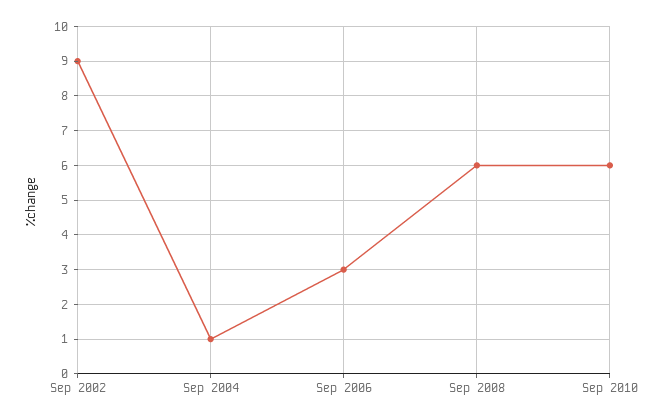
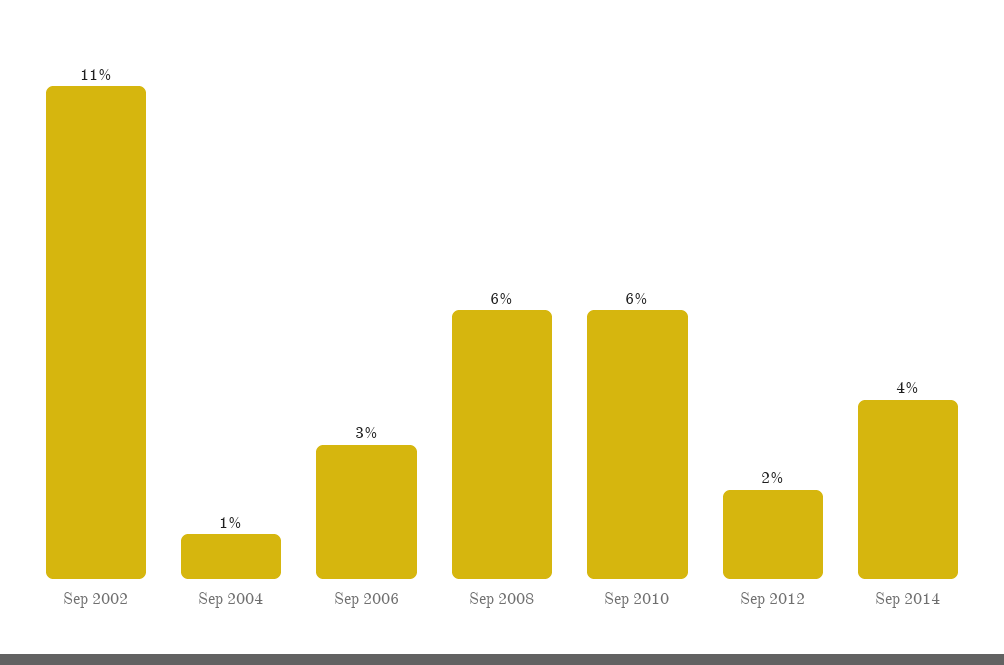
Sep 2002: 9 -> 11
Sep 2012: none -> 2
Sep 2014: none -> 4

